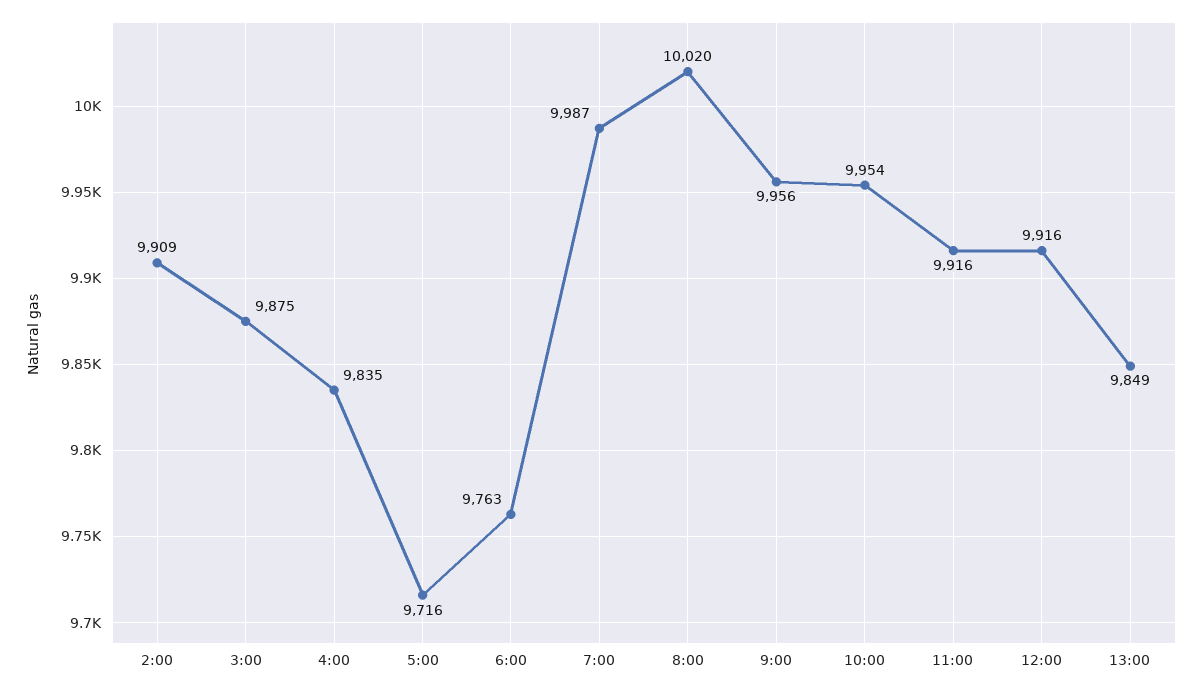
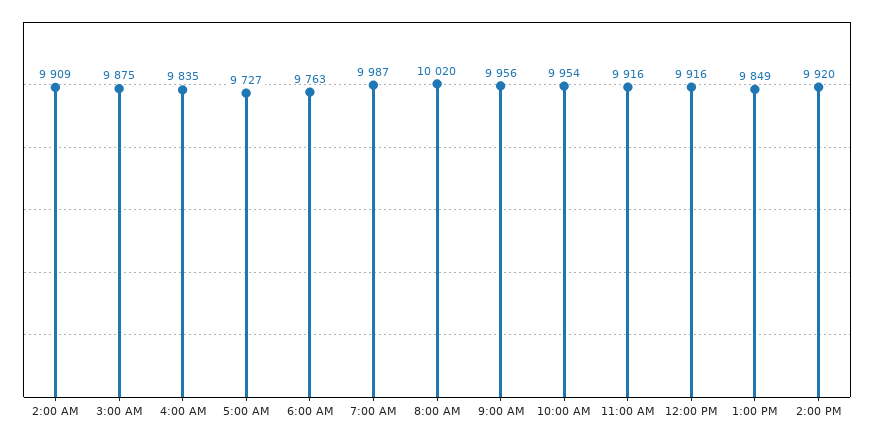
5:00: 9716 -> 9727
2:00 PM: none -> 9920

